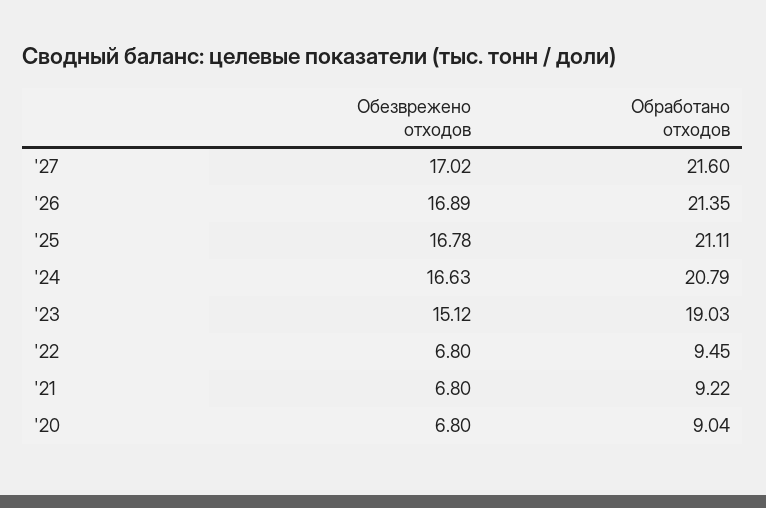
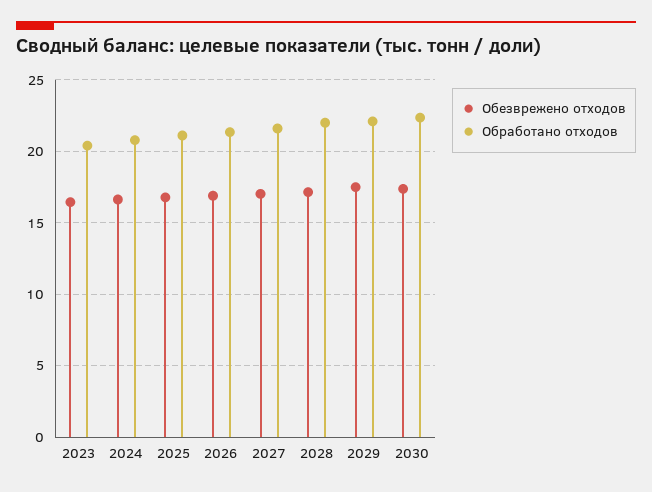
Обезврежено отходов, '23: 15.12 -> 16.5
Обработано отходов, '23: 19.03 -> 20.5
Обезврежено отходов, '22: 6.8 -> none
Обработано отходов, '22: 9.45 -> none
Обезврежено отходов, '21: 6.8 -> none
Обработано отходов, '21: 9.22 -> none
Обезврежено отходов, '20: 6.8 -> none
Обработано отходов, '20: 9.04 -> none
Обезврежено отходов, 2028: none -> 17
Обработано отходов, 2028: none -> 22
Обезврежено отходов, 2029: none -> 17.5
Обработано отходов, 2029: none -> 22
Обезврежено отходов, 2030: none -> 17.5
Обработано отходов, 2030: none -> 22.5

